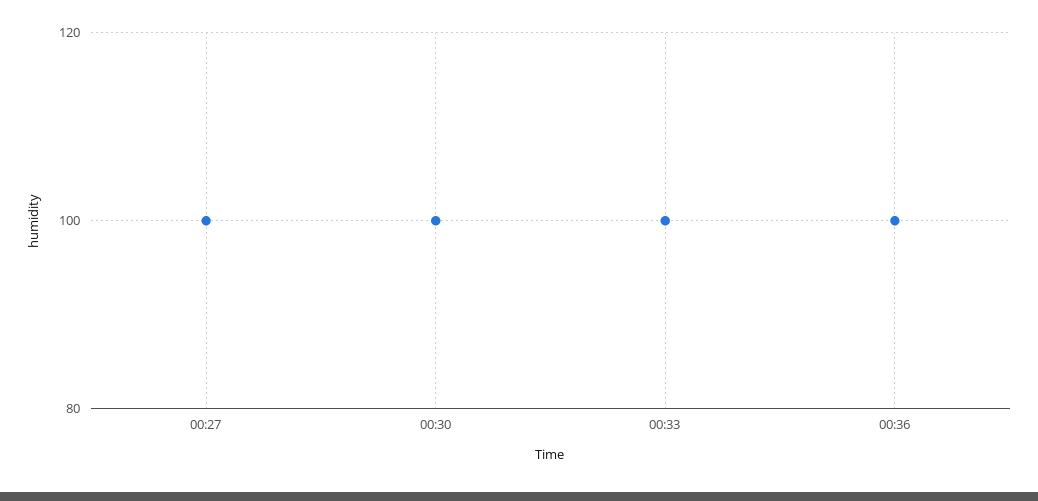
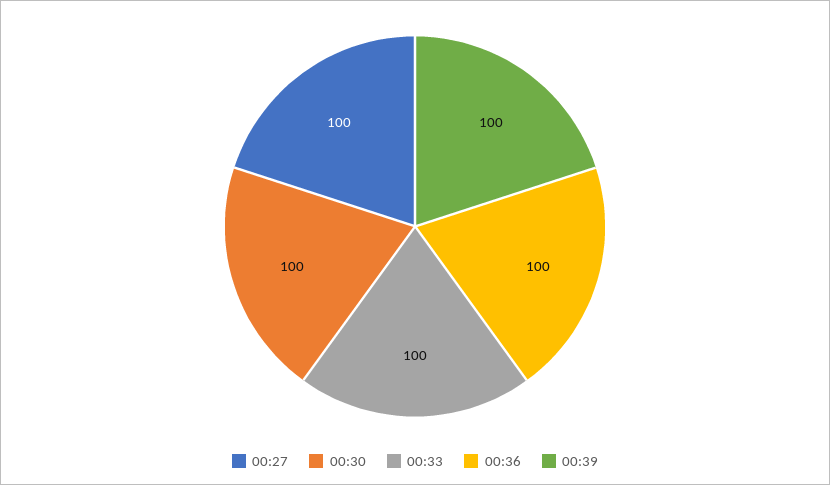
00:39: none -> 100

